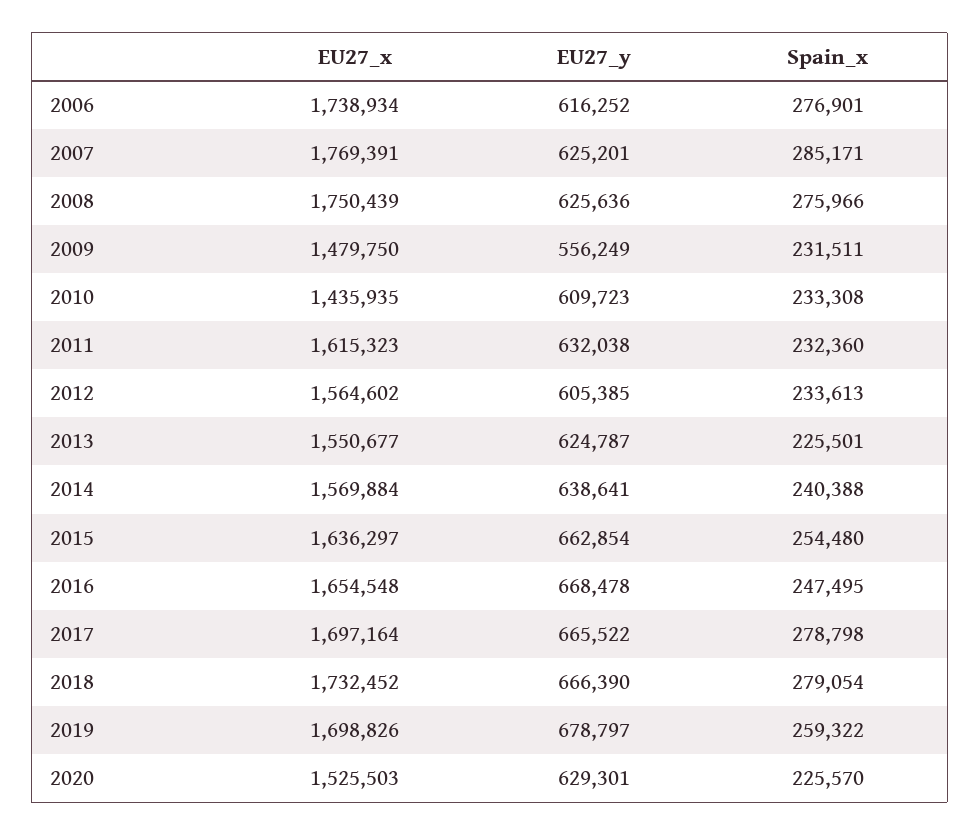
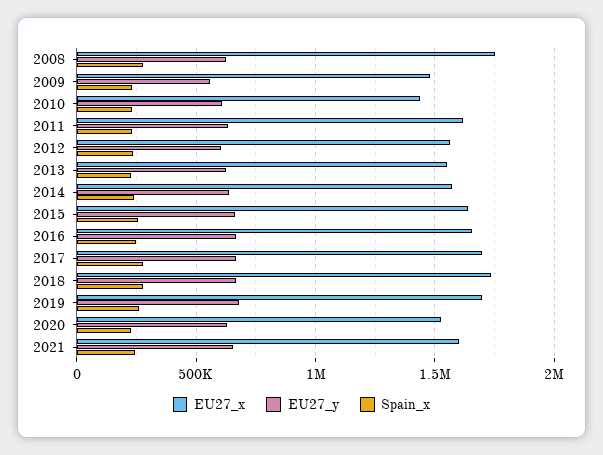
EU27_x, 2006: 1738934 -> none
EU27_y, 2006: 616252 -> none
Spain_x, 2006: 276901 -> none
EU27_x, 2007: 1769391 -> none
EU27_y, 2007: 625201 -> none
Spain_x, 2007: 285171 -> none
EU27_x, 2021: none -> 1600000
EU27_y, 2021: none -> 650000
Spain_x, 2021: none -> 250000

